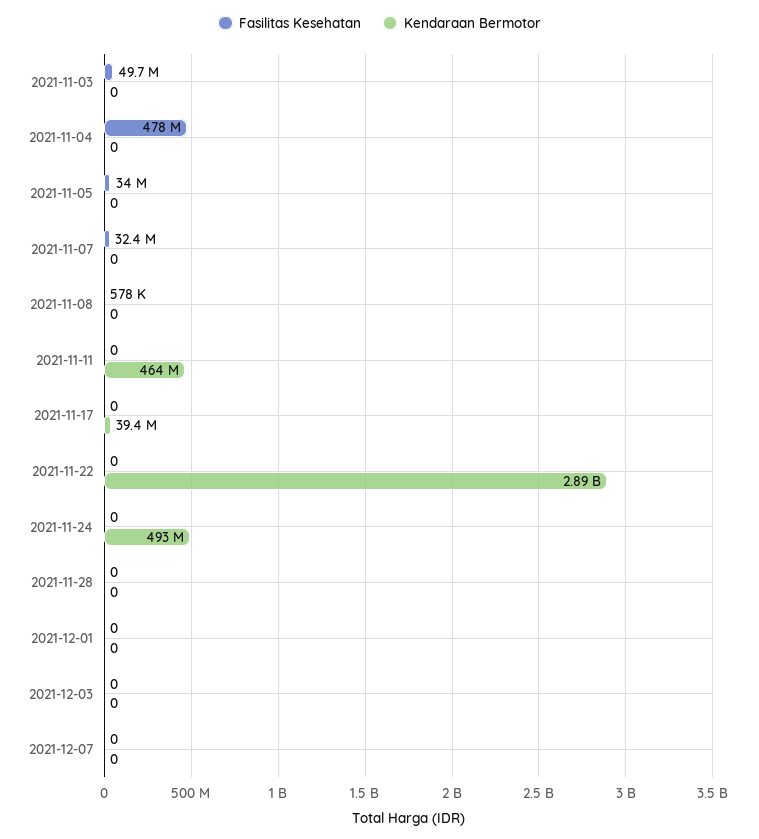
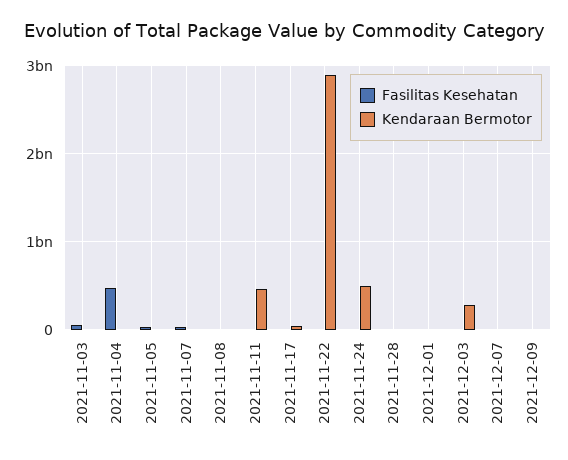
Kendaraan Bermotor, 2021-12-03: 0 -> 300000000
Fasilitas Kesehatan, 2021-12-09: none -> 0
Kendaraan Bermotor, 2021-12-09: none -> 0

